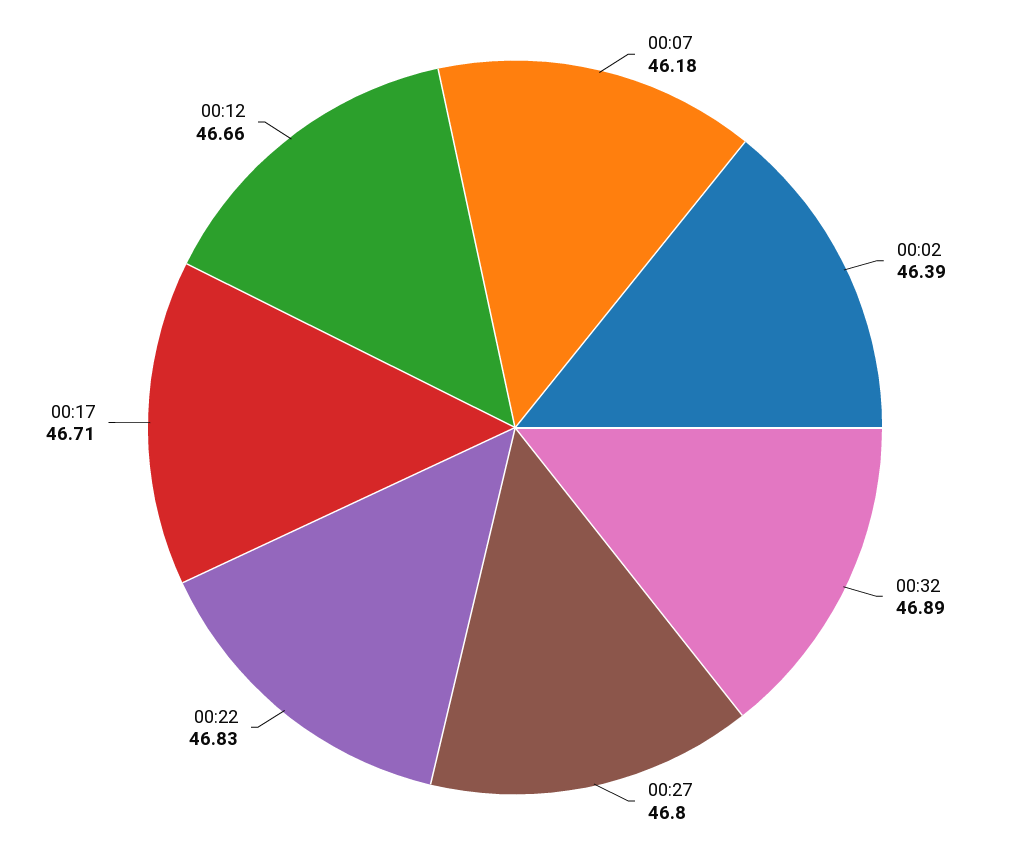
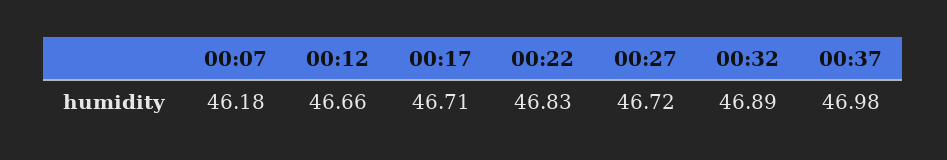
00:02: 46.39 -> none
00:27: 46.8 -> 46.72
00:37: none -> 46.98

